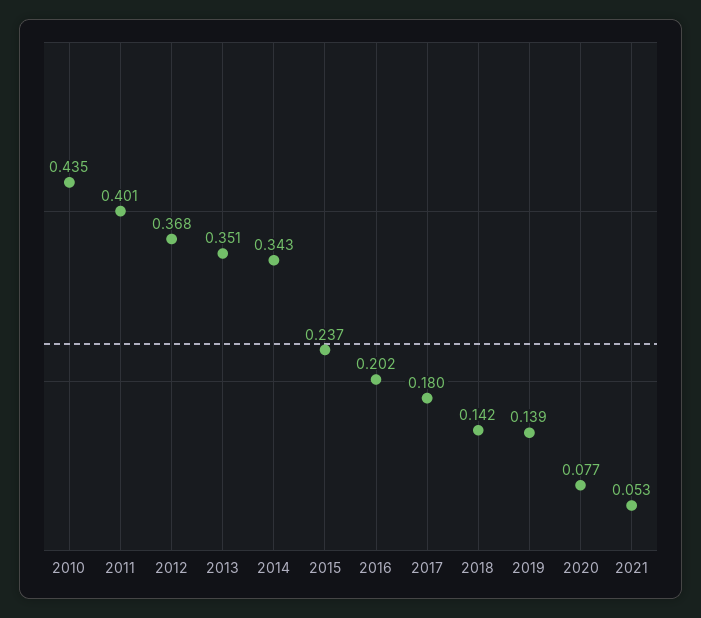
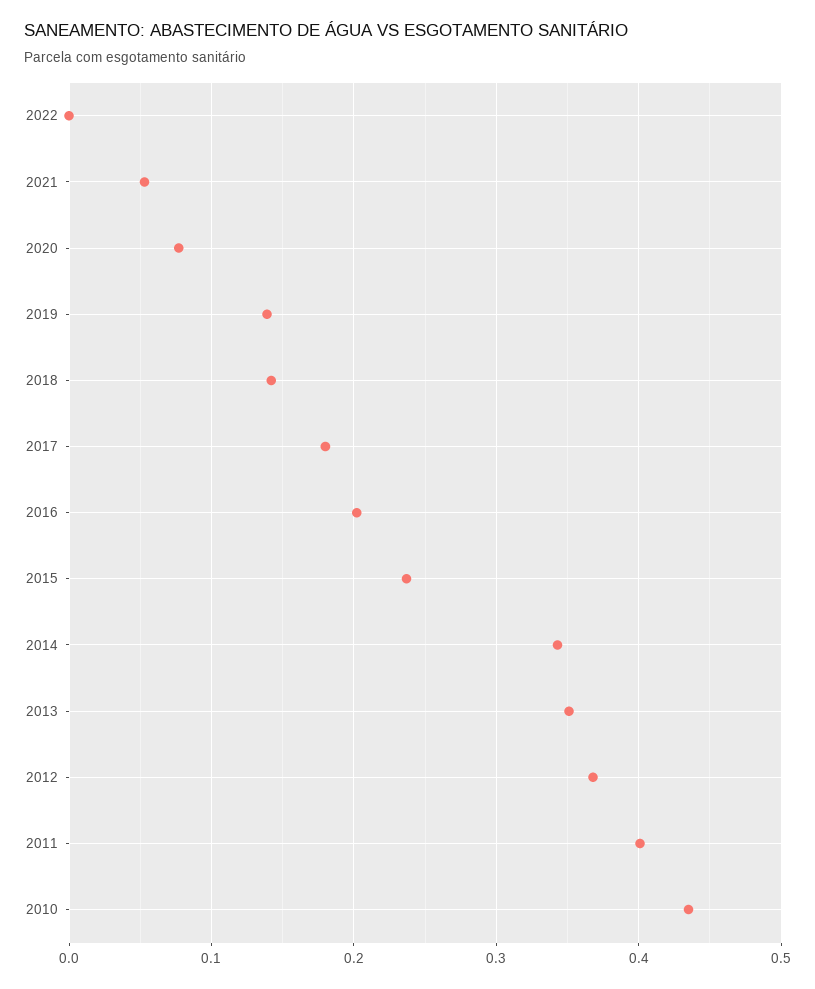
2022: none -> 0

